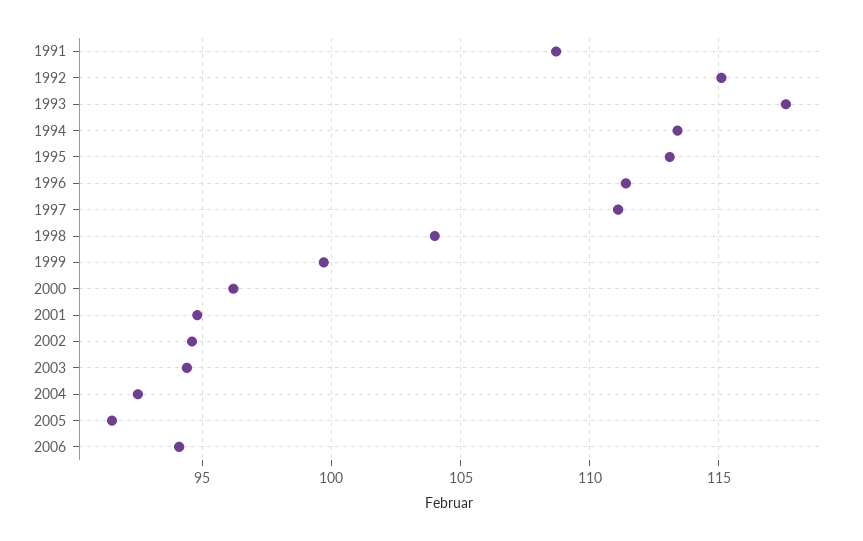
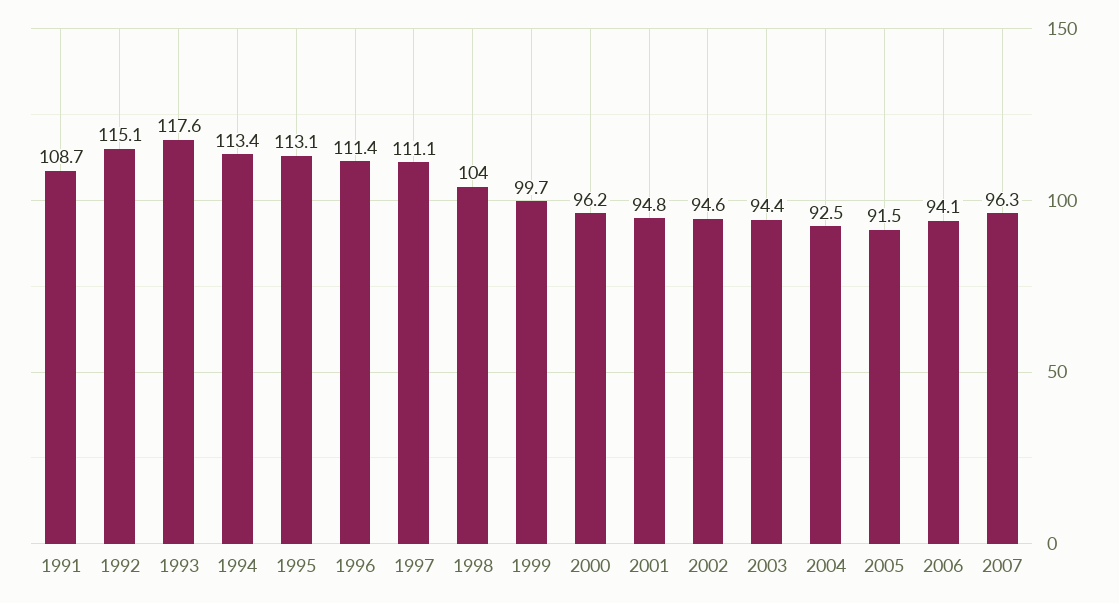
2007: none -> 96.3

